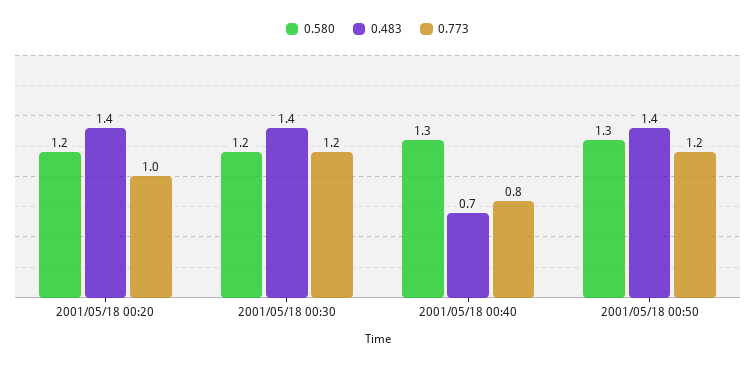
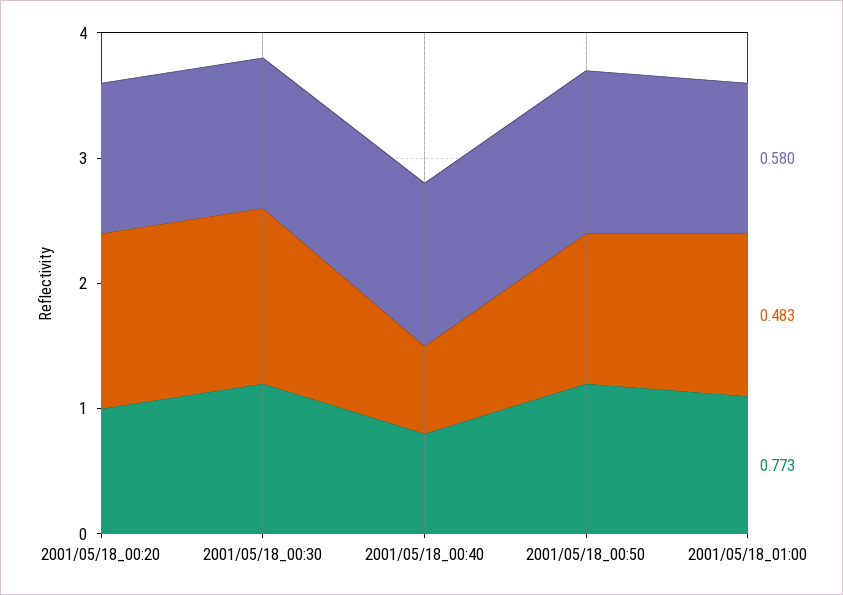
0.483, 2001/05/18 00:50: 1.4 -> 1.2
0.580, 2001/05/18_01:00: none -> 1.2
0.483, 2001/05/18_01:00: none -> 1.3
0.773, 2001/05/18_01:00: none -> 1.1

